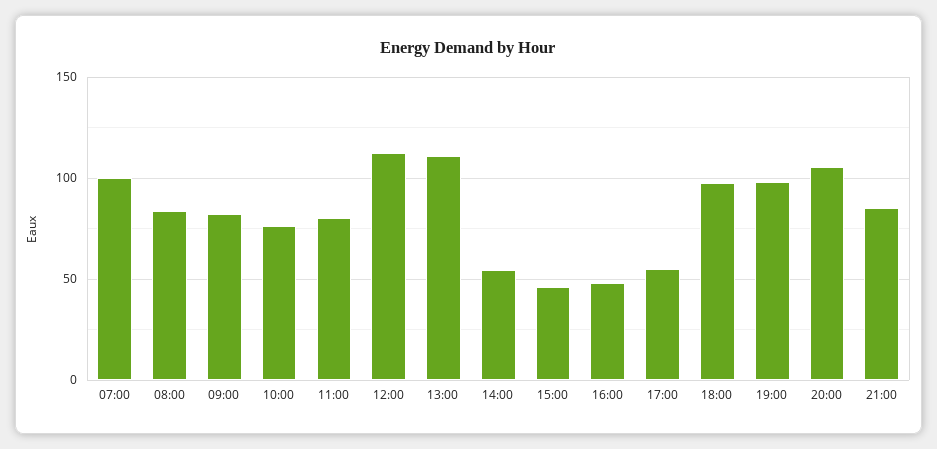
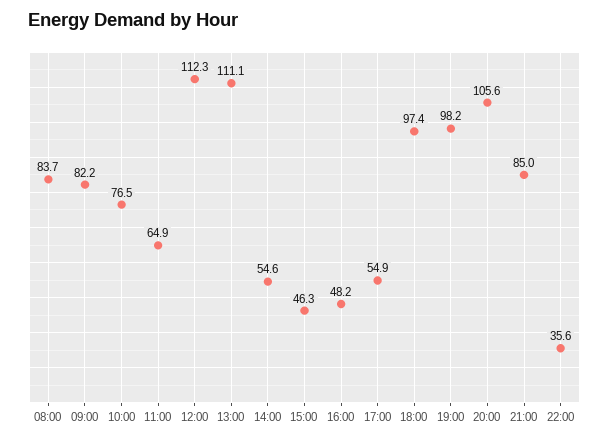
07:00: 100 -> none
11:00: 80 -> 64.9
22:00: none -> 35.6

